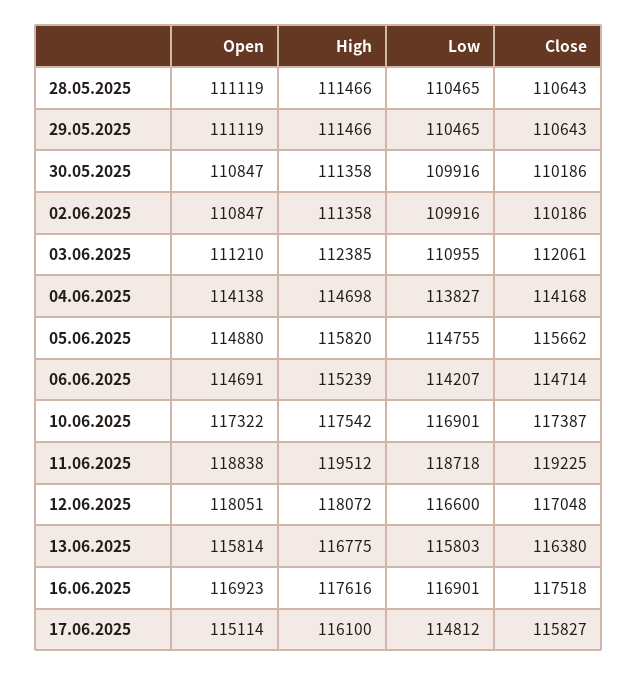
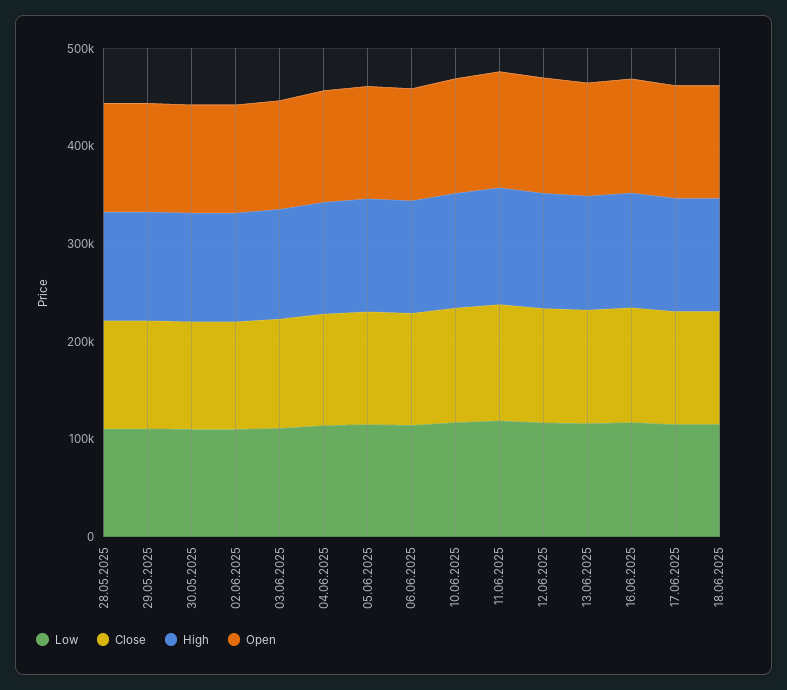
Low, 18.06.2025: none -> 120000
Close, 18.06.2025: none -> 120000
High, 18.06.2025: none -> 120000
Open, 18.06.2025: none -> 120000

